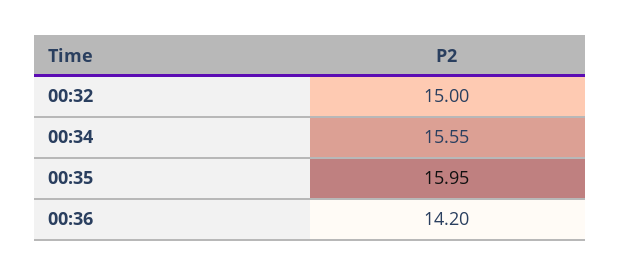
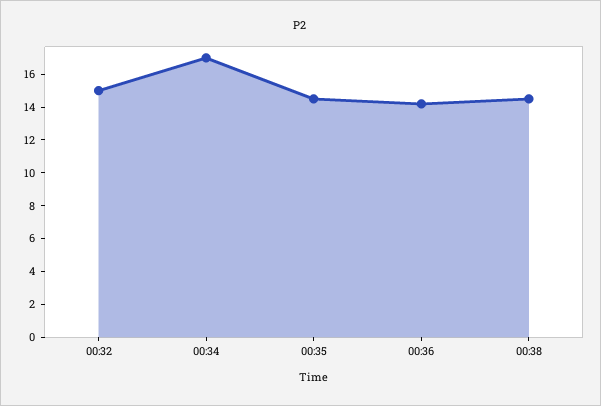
00:34: 15.55 -> 17
00:35: 15.95 -> 14.5
00:38: none -> 14.5

